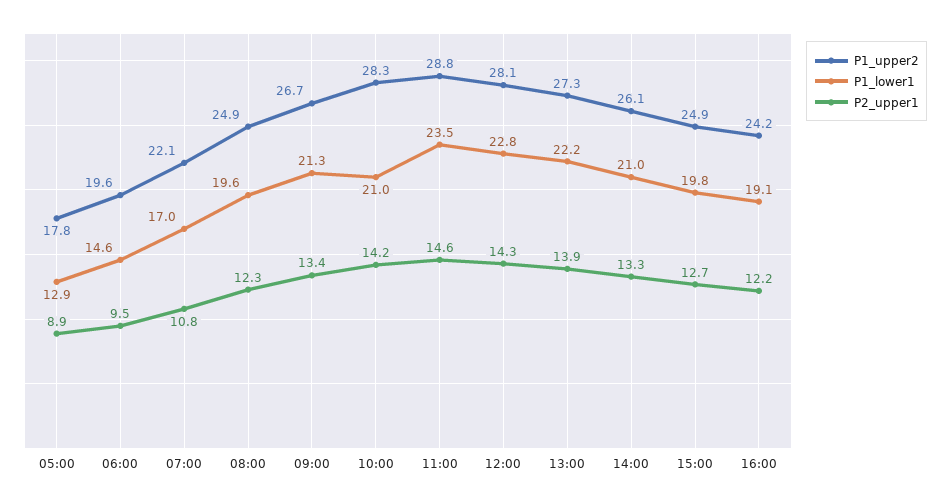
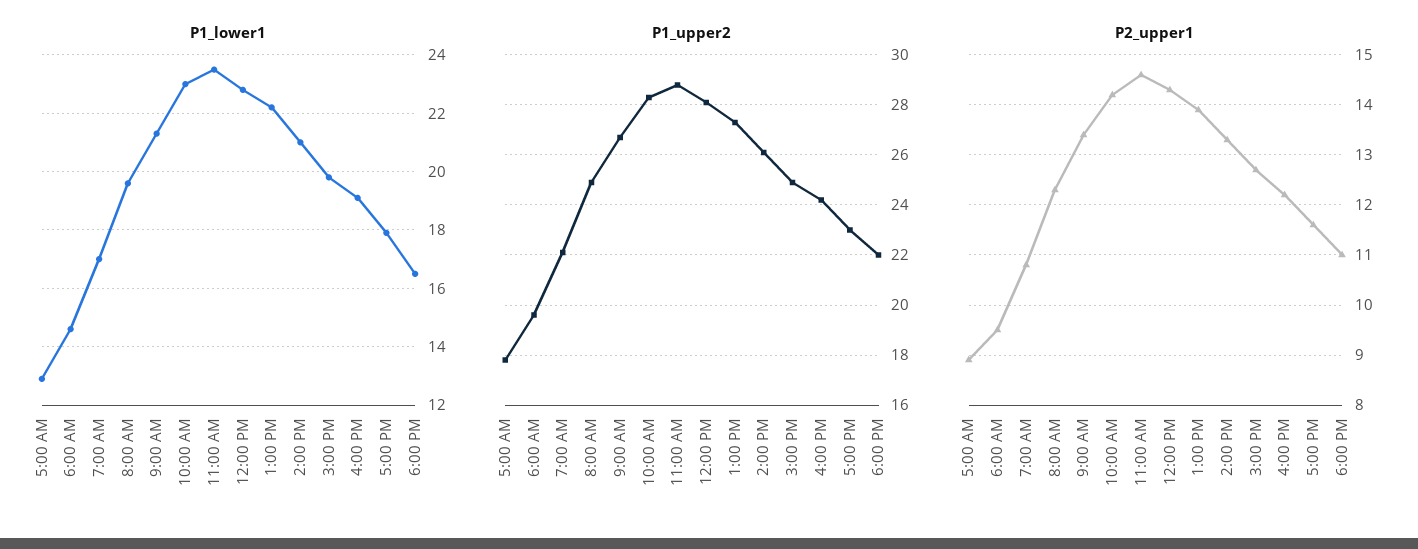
P1_lower1, 10:00: 21 -> 23
P1_lower1, 5:00 PM: none -> 18
P1_lower1, 6:00 PM: none -> 16.5
P1_upper2, 5:00 PM: none -> 23
P1_upper2, 6:00 PM: none -> 22
P2_upper1, 5:00 PM: none -> 11.5
P2_upper1, 6:00 PM: none -> 11

